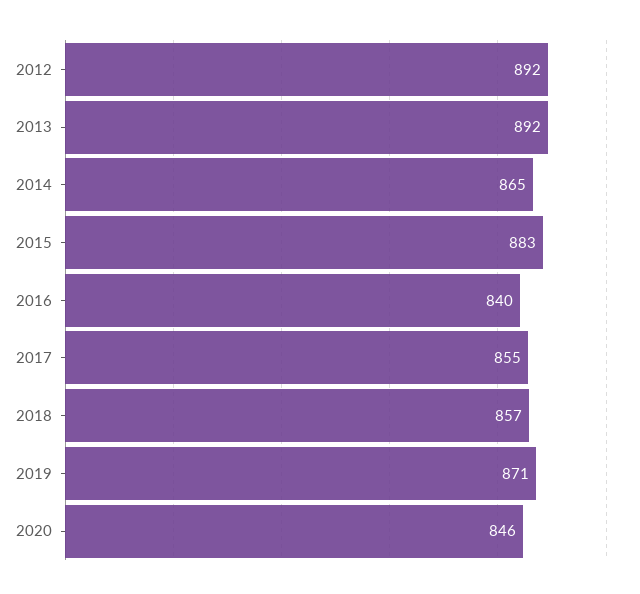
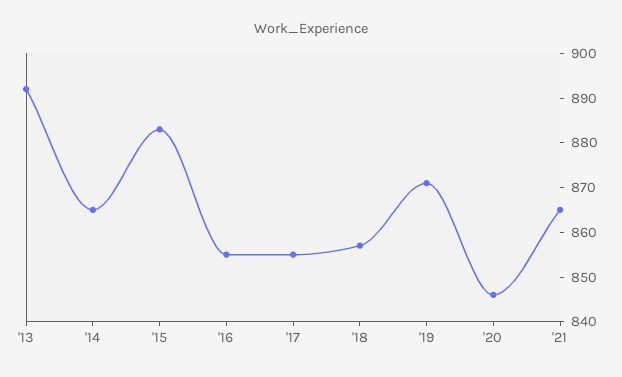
2012: 892 -> none
2016: 840 -> 855
'21: none -> 865

